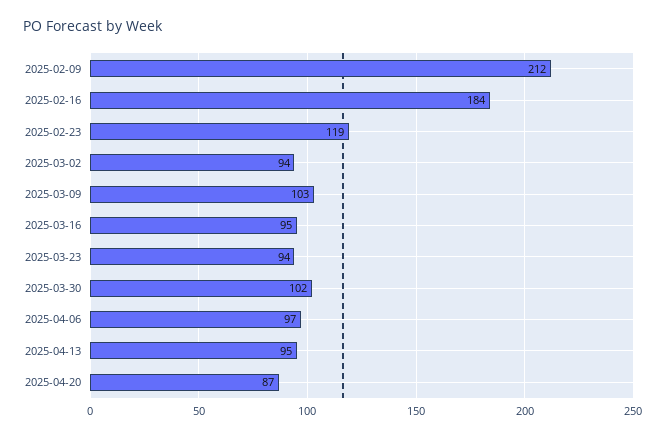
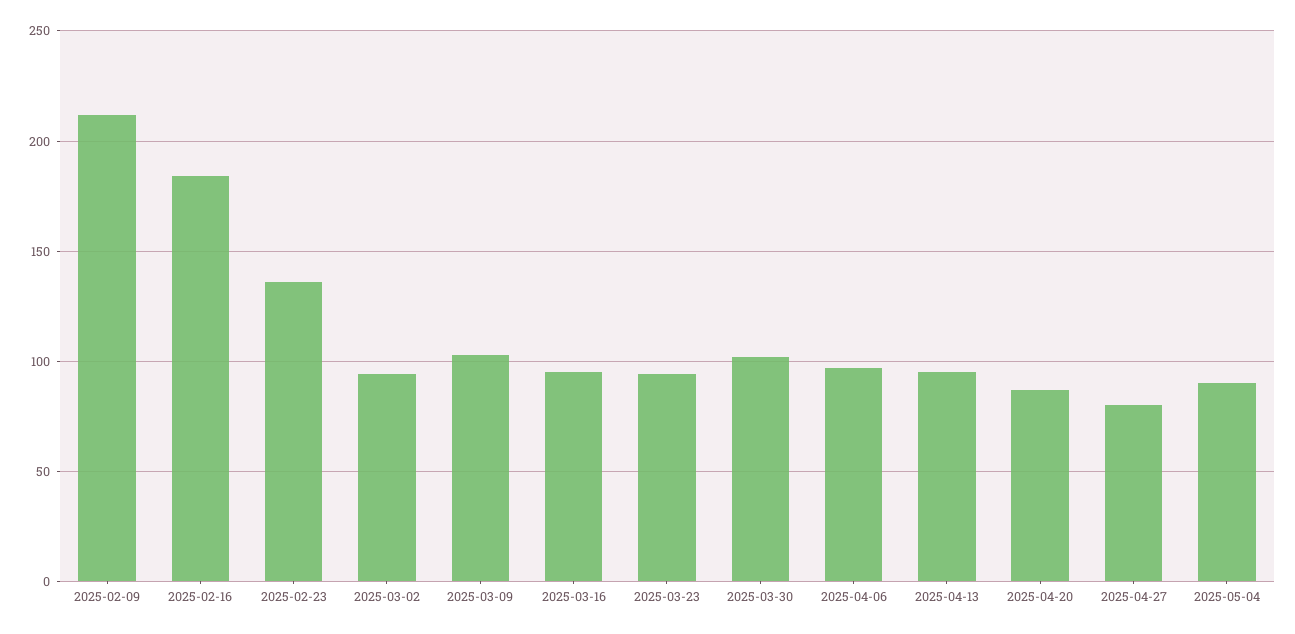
2025-02-23: 119 -> 135
2025-04-27: none -> 80
2025-05-04: none -> 90

